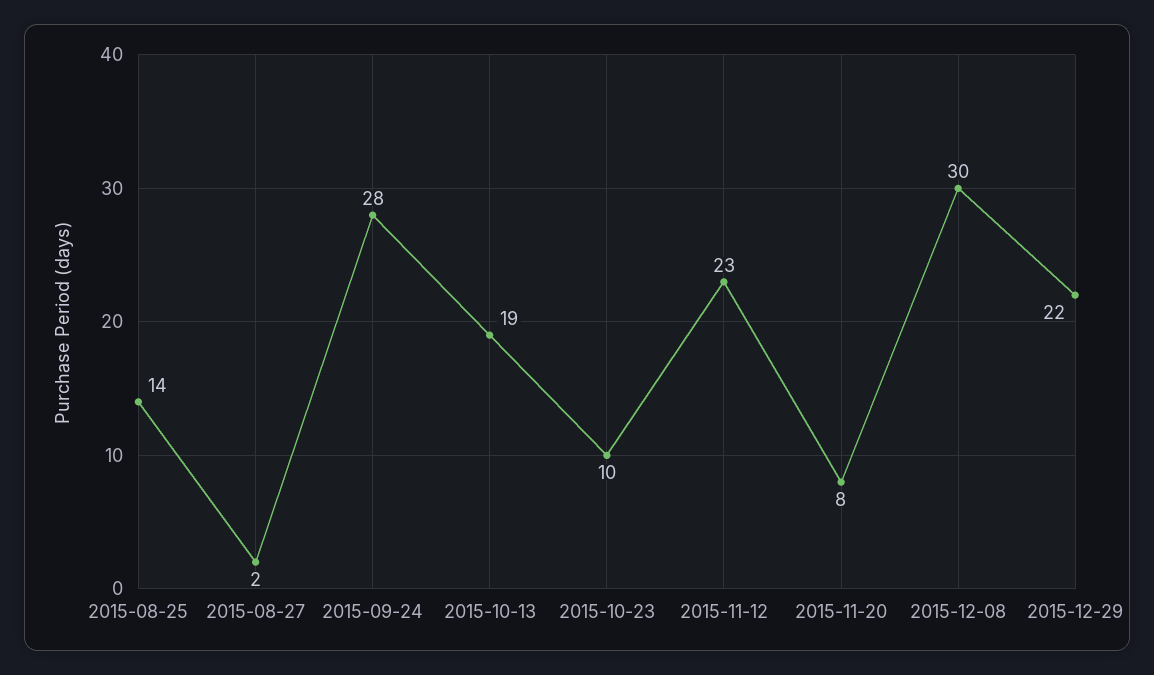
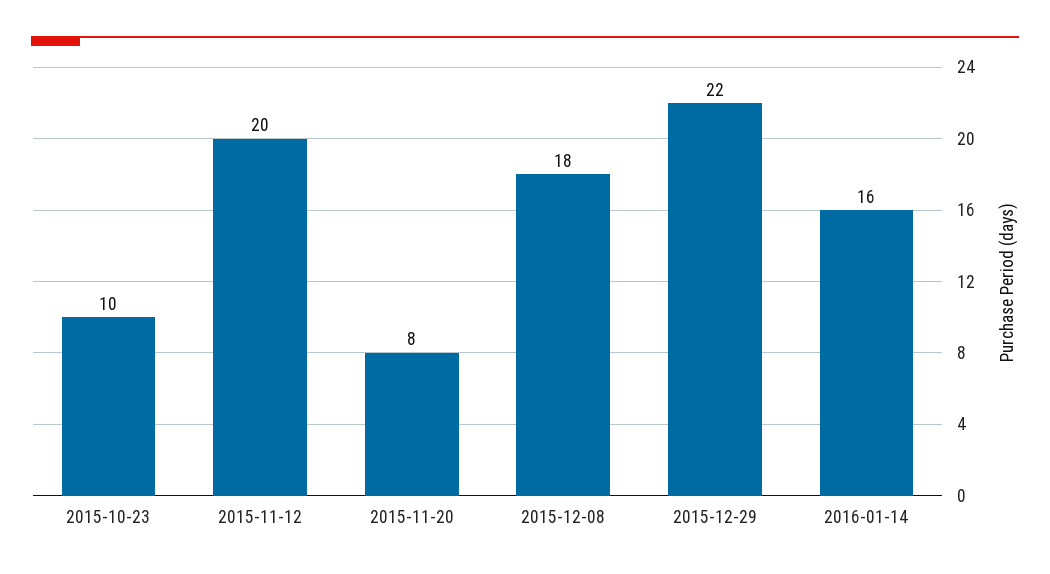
2015-08-25: 14 -> none
2015-08-27: 2 -> none
2015-09-24: 28 -> none
2015-10-13: 19 -> none
2015-11-12: 23 -> 20
2015-12-08: 30 -> 18
2016-01-14: none -> 16

